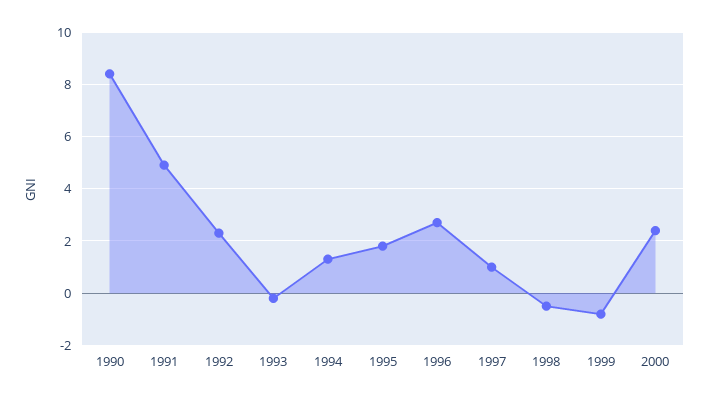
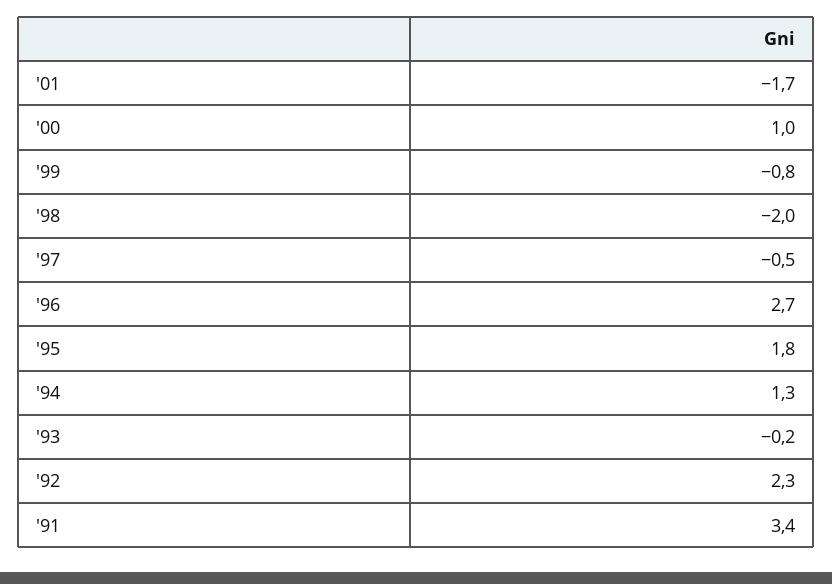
1990: 8.5 -> none
1991: 5 -> 3.4
1997: 1 -> -0.5
1998: -0.5 -> -2
2000: 2.5 -> 1
'01: none -> -1.7

